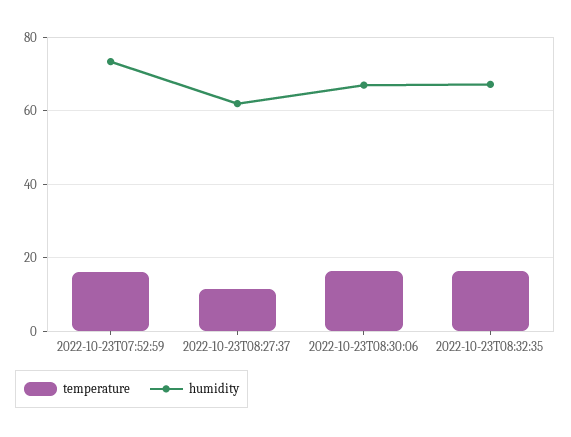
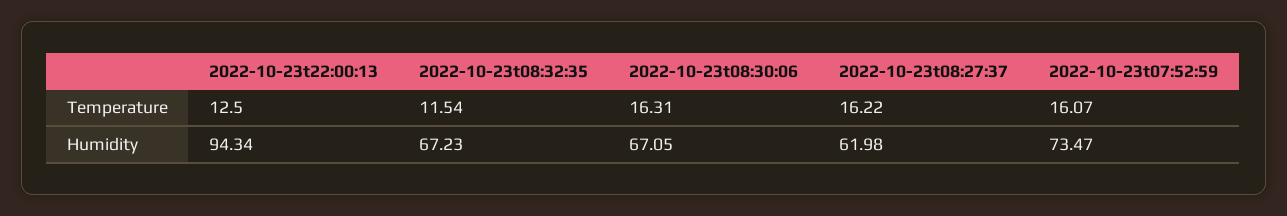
temperature, 2022-10-23T08:27:37: 12 -> 16.22
temperature, 2022-10-23T08:32:35: 16 -> 11.54
temperature, 2022-10-23t22:00:13: none -> 12.5
humidity, 2022-10-23t22:00:13: none -> 94.34

